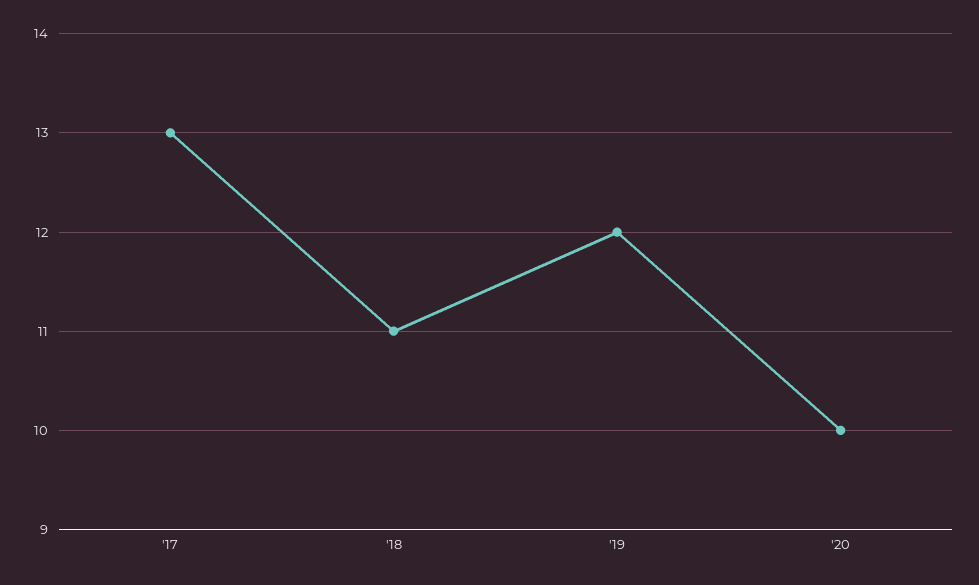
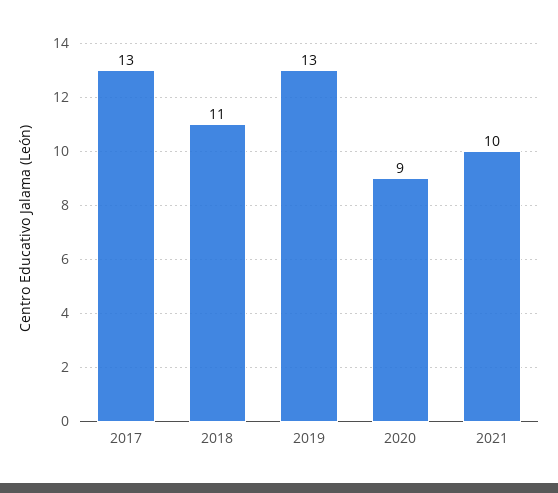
'19: 12 -> 13
'20: 10 -> 9
2021: none -> 10

